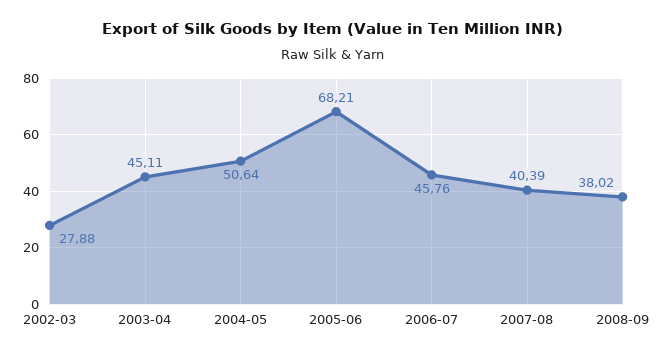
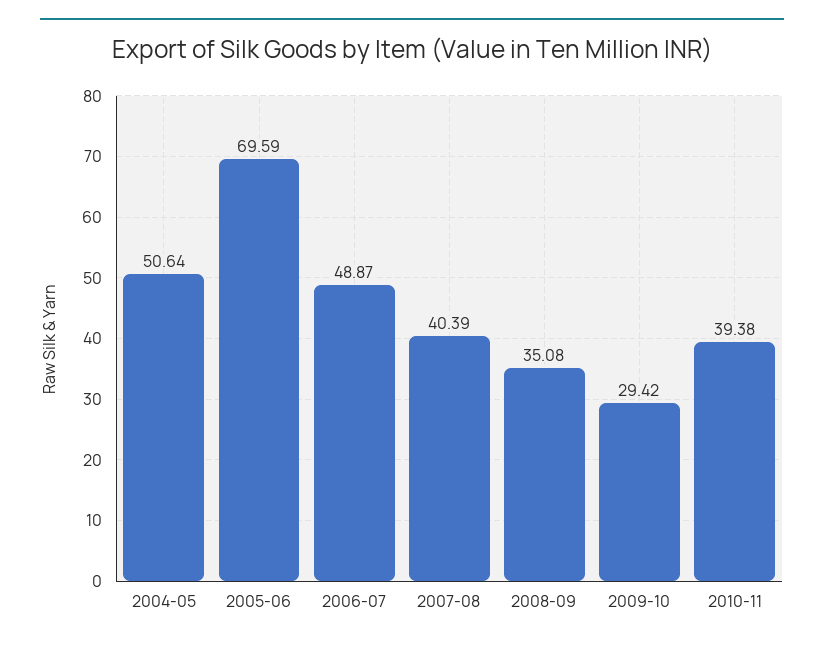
2002-03: 27.88 -> none
2003-04: 45.11 -> none
2005-06: 68.21 -> 69.59
2006-07: 45.76 -> 48.87
2008-09: 38.02 -> 35.08
2009-10: none -> 29.42
2010-11: none -> 39.38

